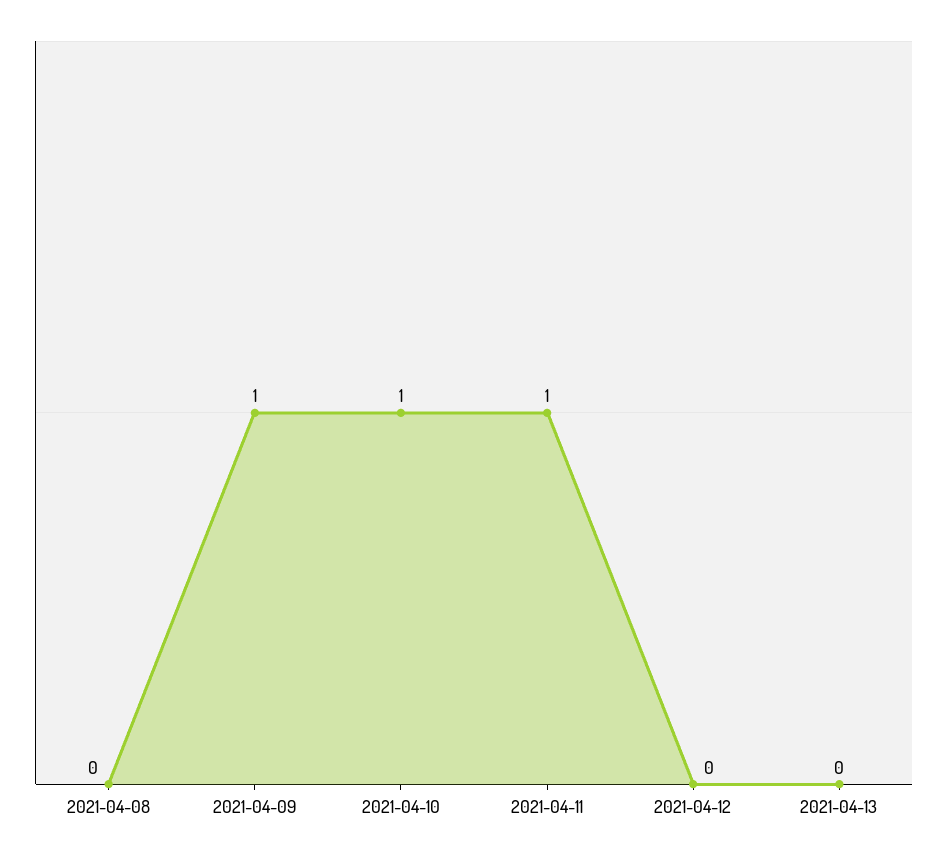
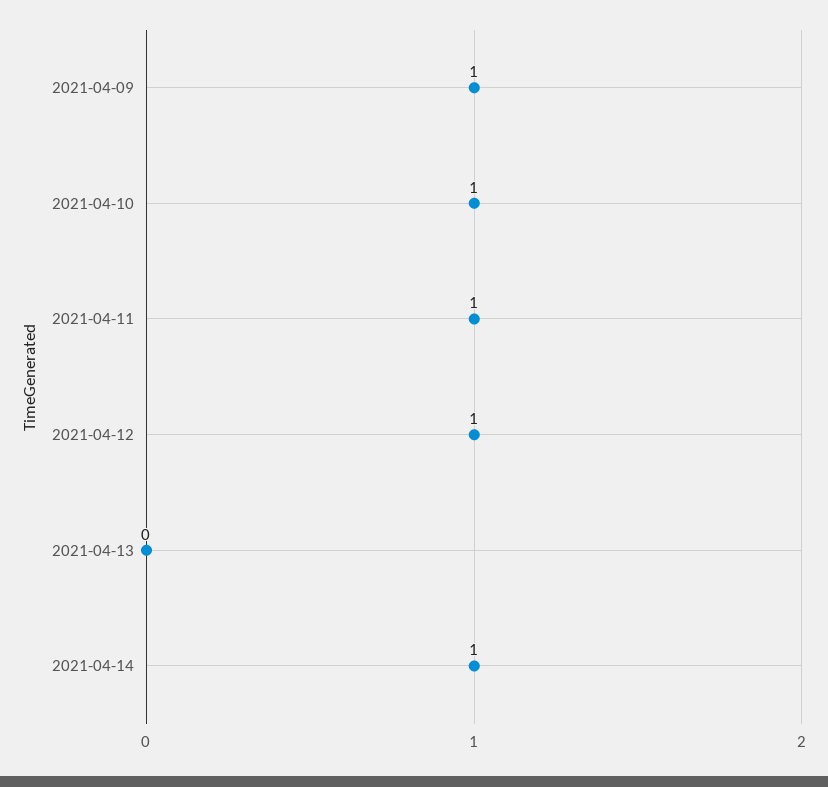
2021-04-08: 0 -> none
2021-04-12: 0 -> 1
2021-04-14: none -> 1

